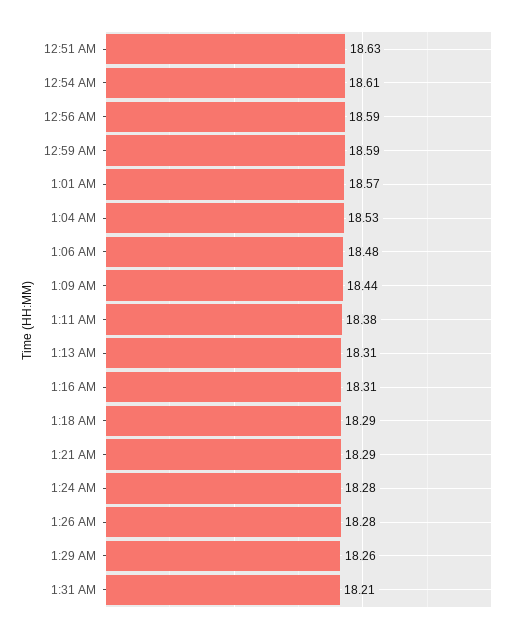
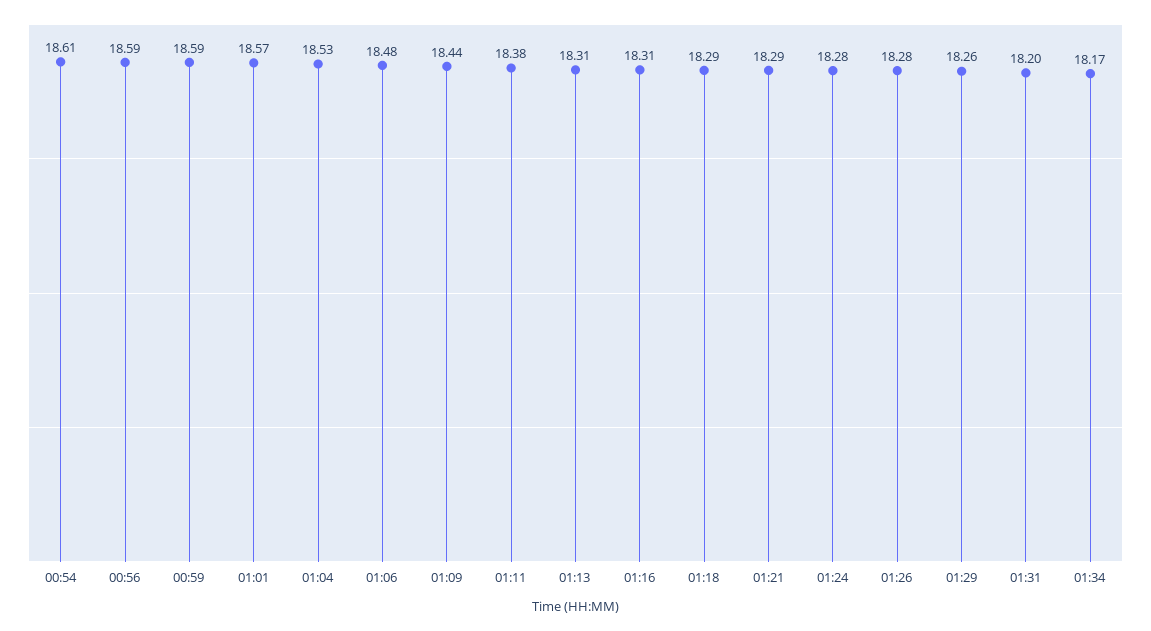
12:51 AM: 18.63 -> none
1:31 AM: 18.21 -> 18.2
01:34: none -> 18.17

